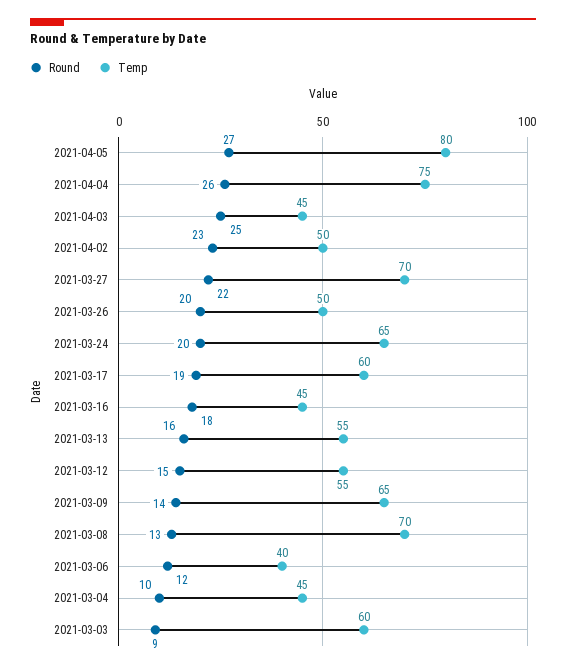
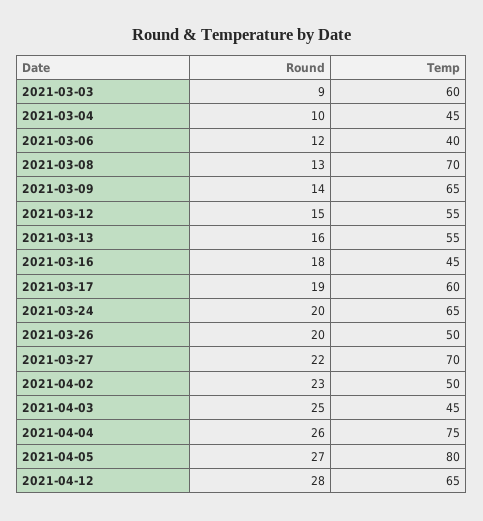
Round, 2021-04-12: none -> 28
Temp, 2021-04-12: none -> 65

